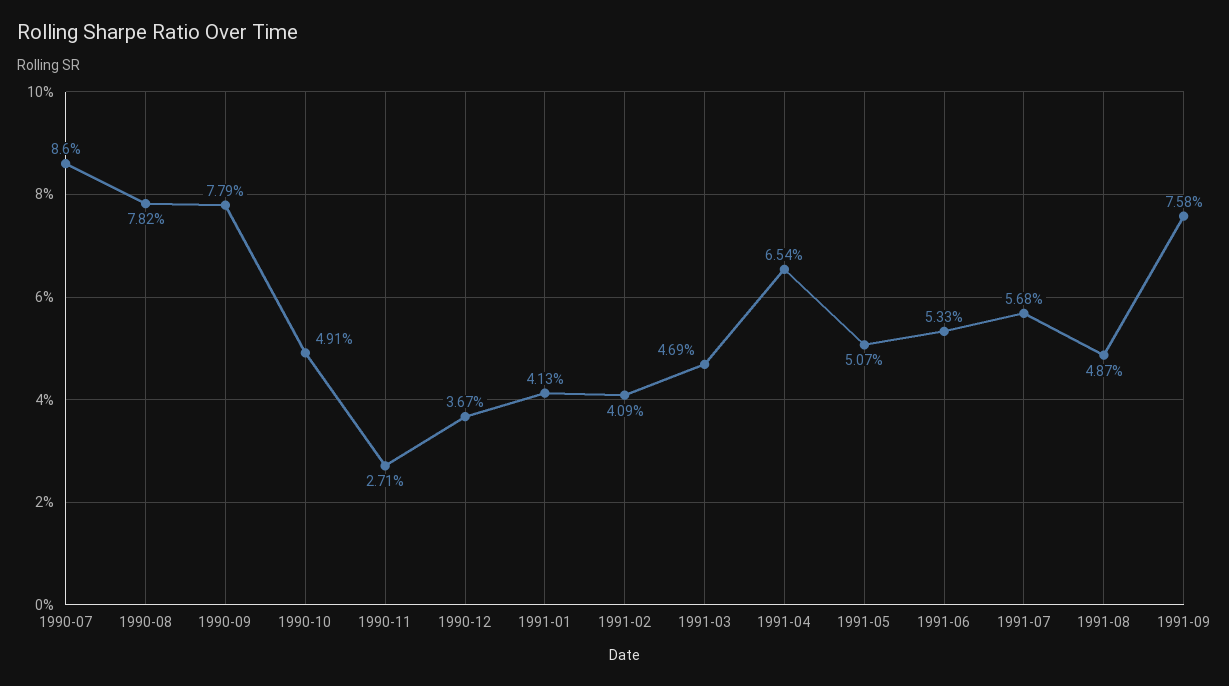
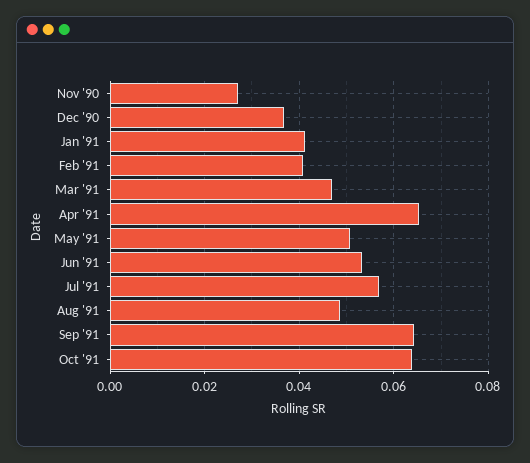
1990-07: 0.086 -> none
1990-08: 0.0782 -> none
1990-09: 0.0779 -> none
1990-10: 0.0491 -> none
1991-09: 0.0758 -> 0.064
Oct '91: none -> 0.064

